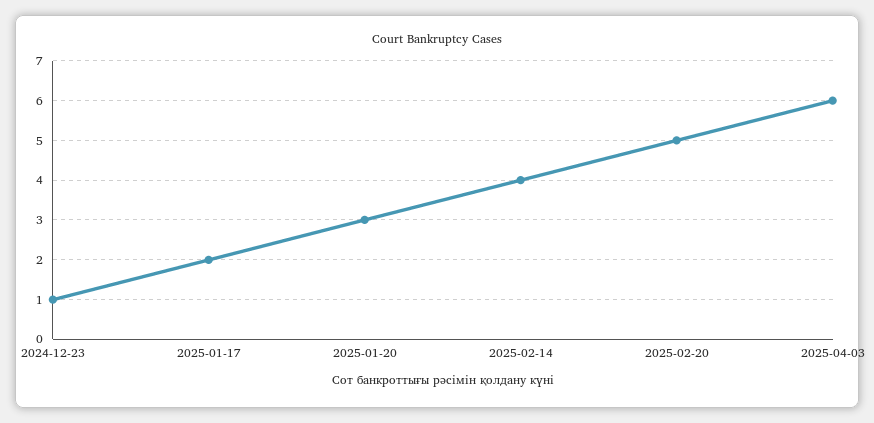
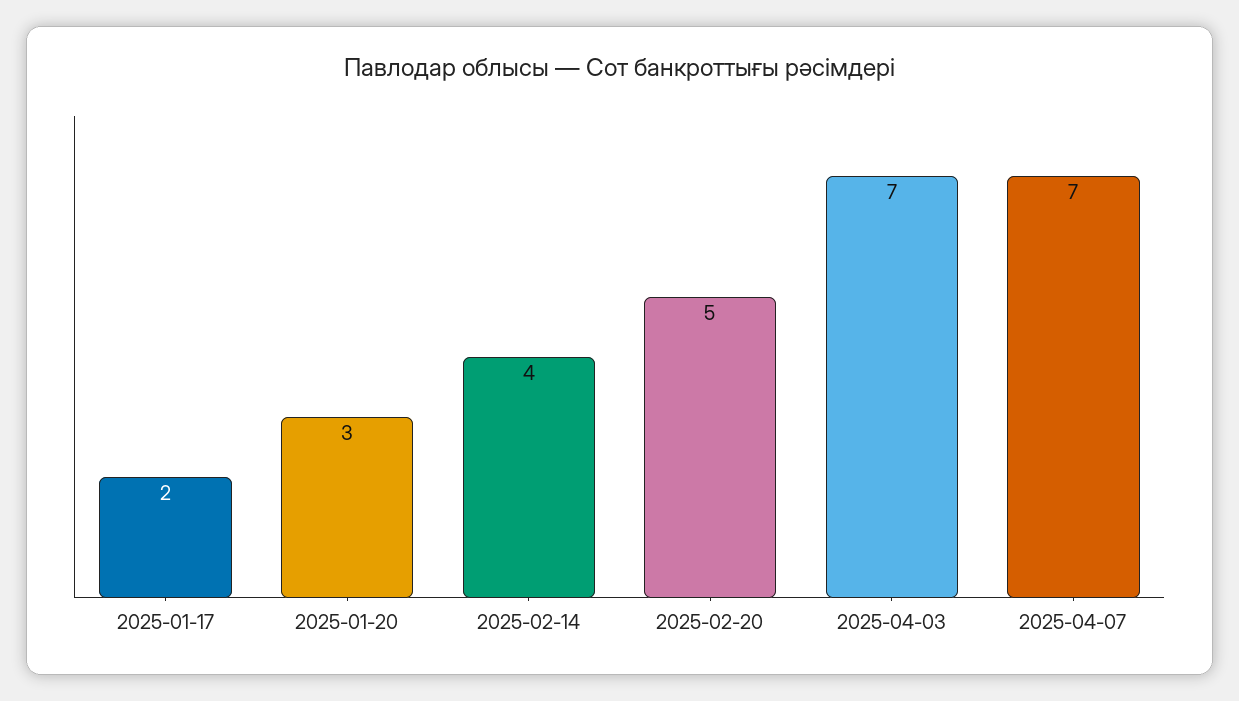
2024-12-23: 1 -> none
2025-04-03: 6 -> 7
2025-04-07: none -> 7

